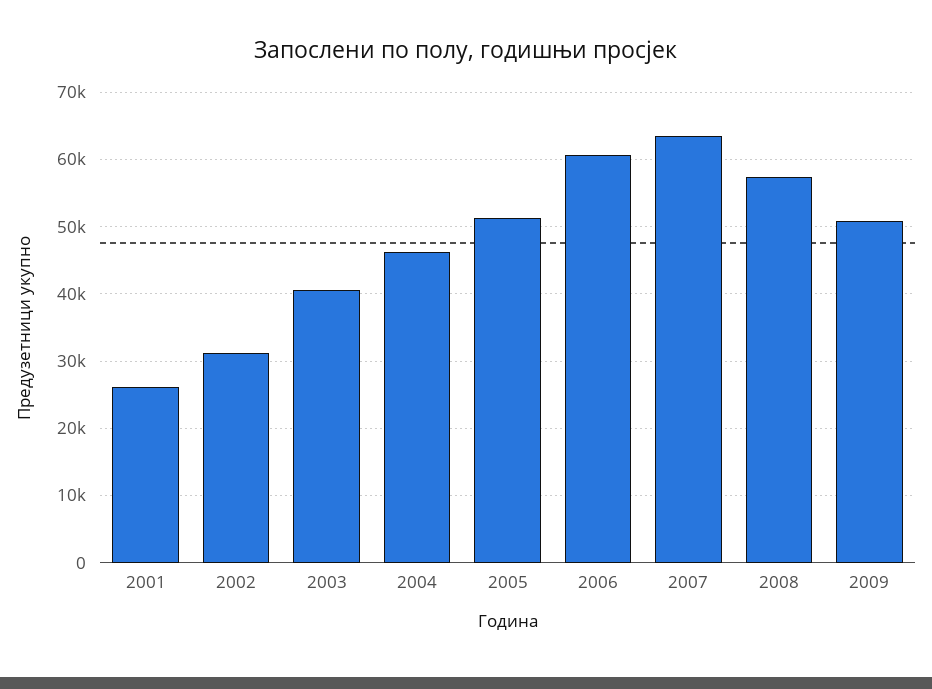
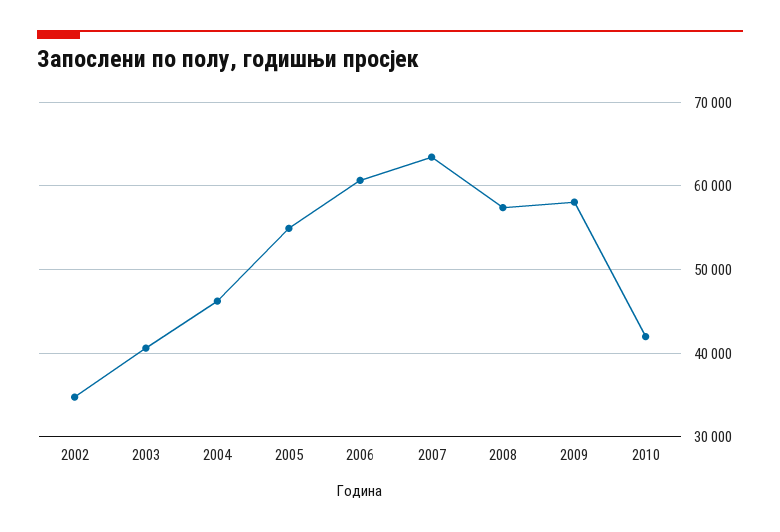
2001: 26000 -> none
2002: 31000 -> 35000
2005: 51000 -> 55000
2009: 51000 -> 58000
2010: none -> 42000

